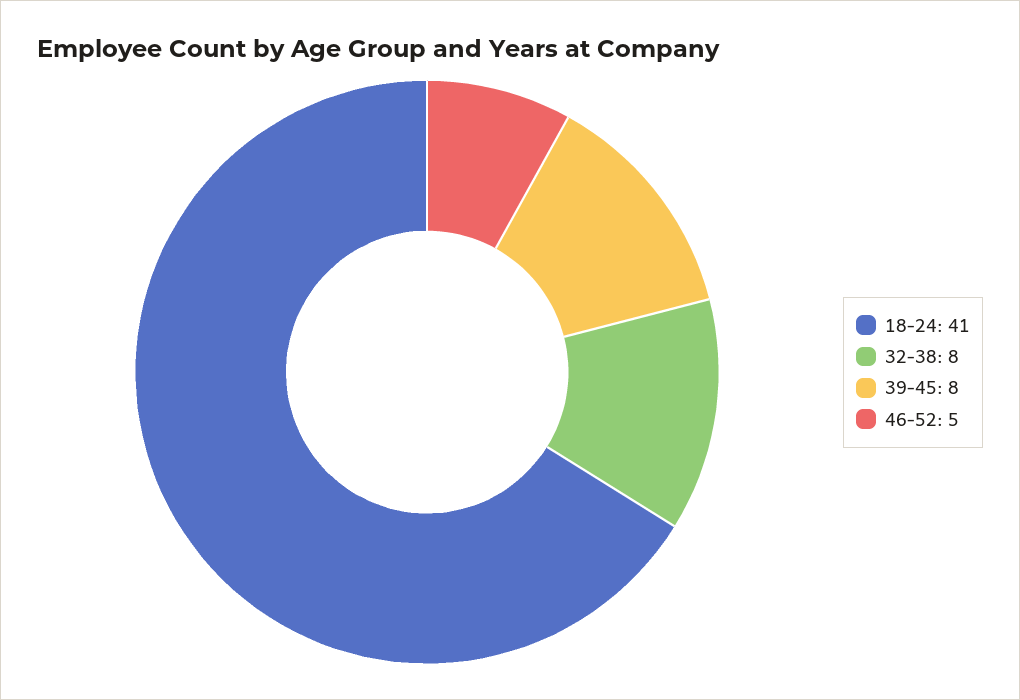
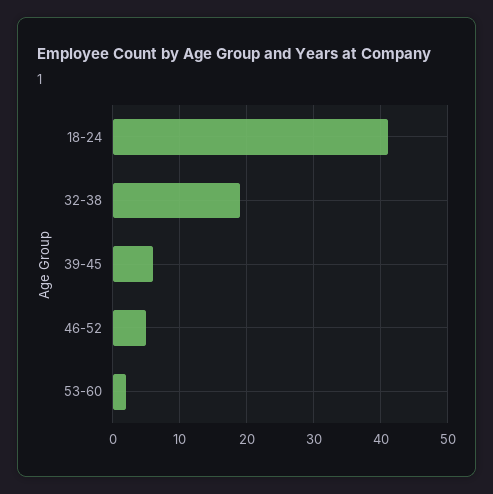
32-38: 8 -> 19
39-45: 8 -> 6
53-60: none -> 2

